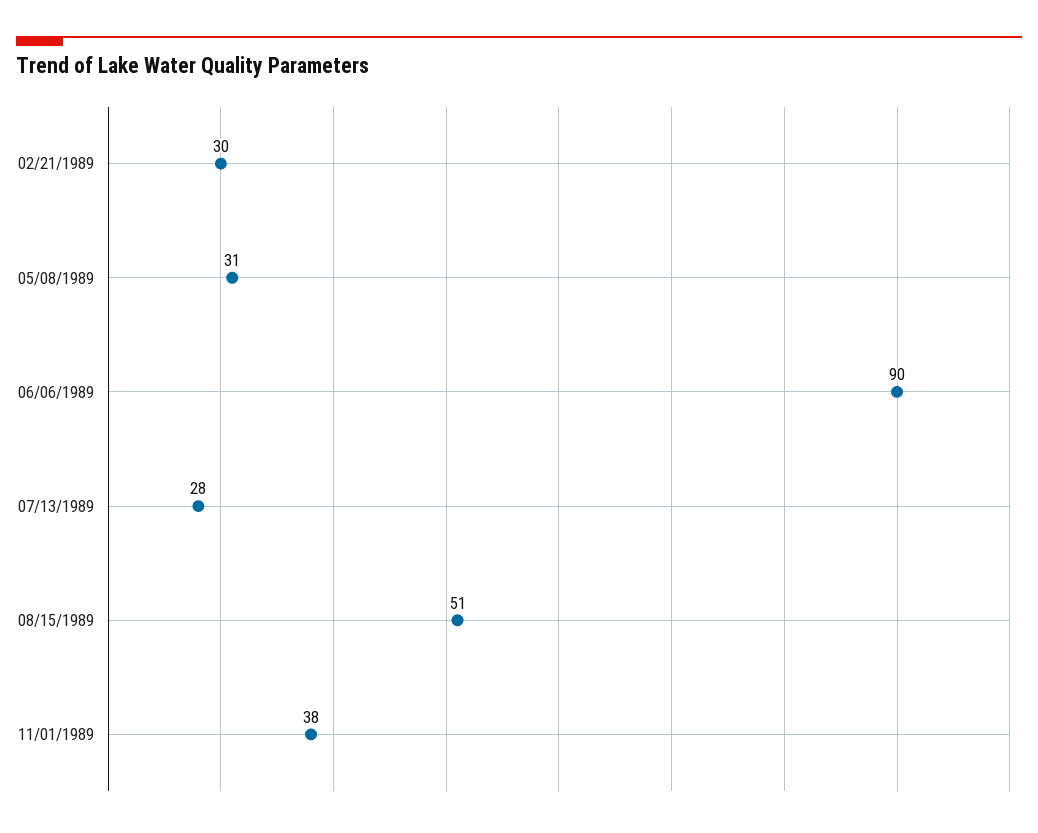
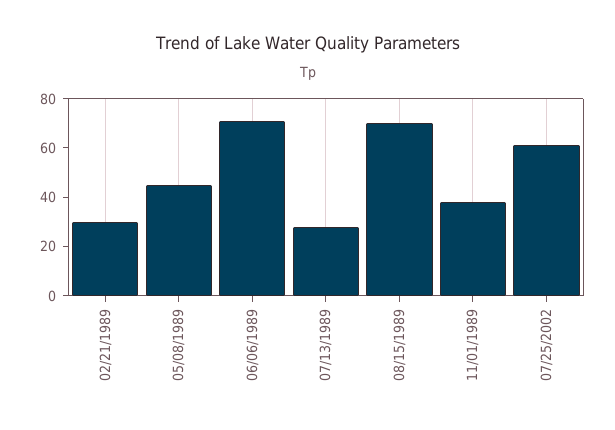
05/08/1989: 31 -> 45
06/06/1989: 90 -> 70
08/15/1989: 51 -> 70
07/25/2002: none -> 60

